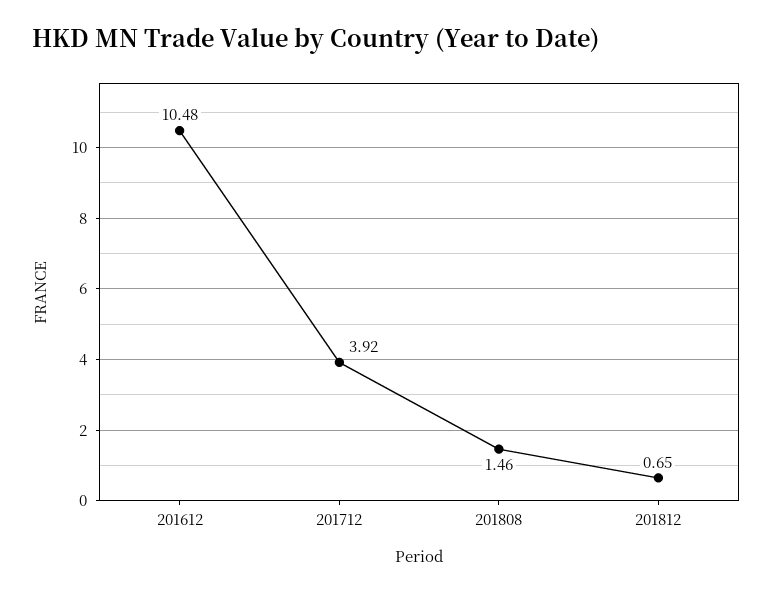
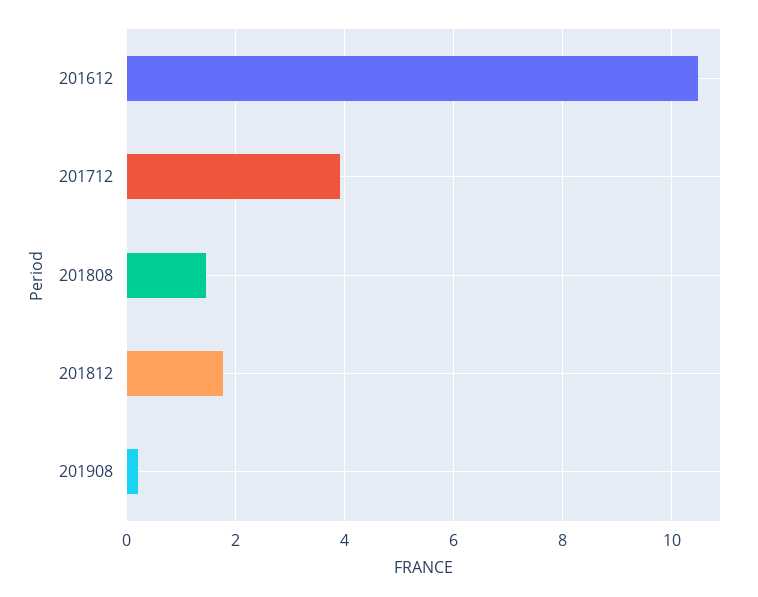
201812: 0.65 -> 1.8
201908: none -> 0.2

